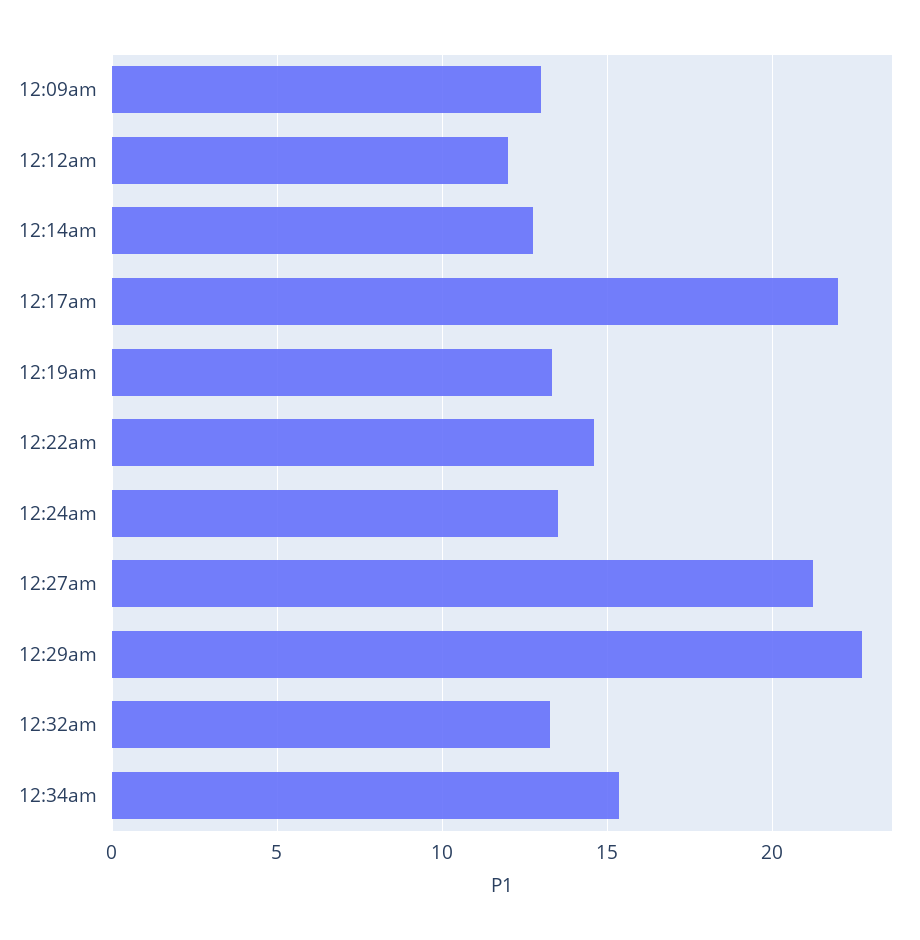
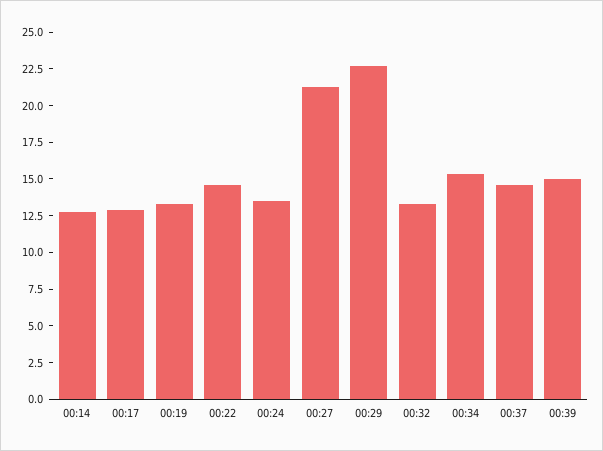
12:09am: 13 -> none
12:12am: 12 -> none
12:17am: 22 -> 12.5
00:37: none -> 15
00:39: none -> 15

